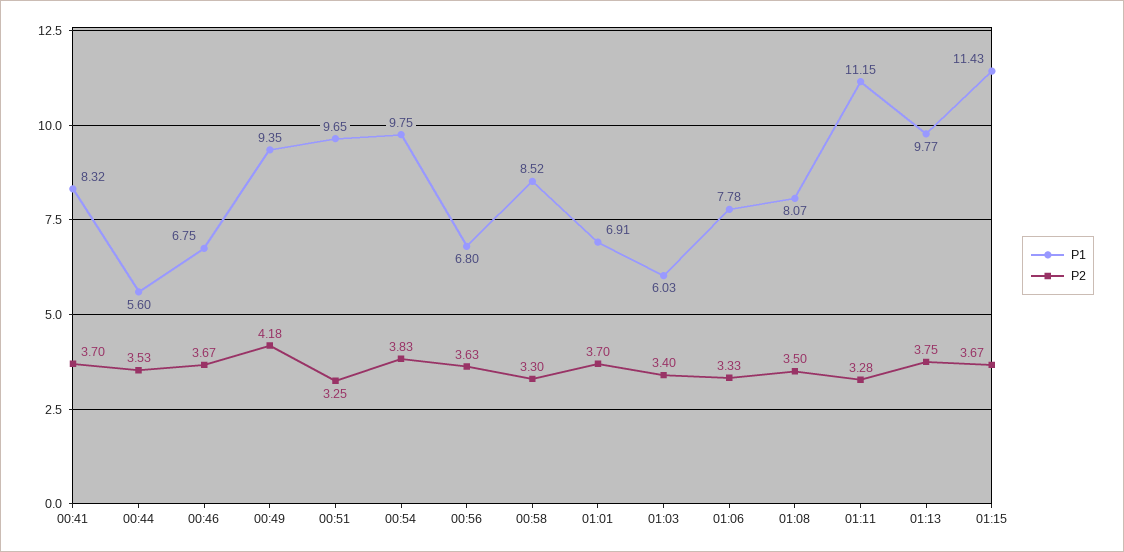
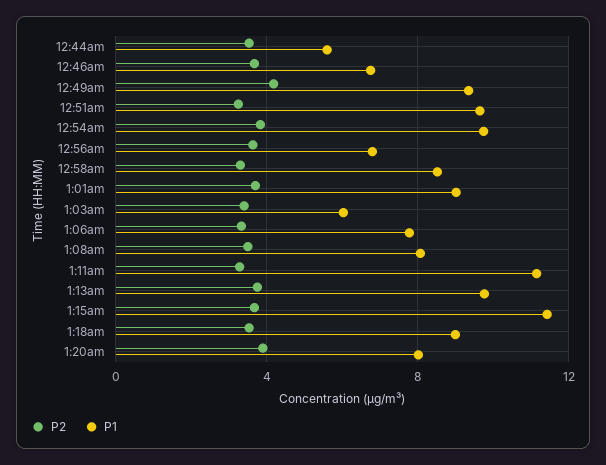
P1, 00:41: 8.32 -> none
P2, 00:41: 3.7 -> none
P1, 01:01: 6.91 -> 9
P2, 1:18am: none -> 3.5
P1, 1:18am: none -> 9
P2, 1:20am: none -> 4
P1, 1:20am: none -> 8

